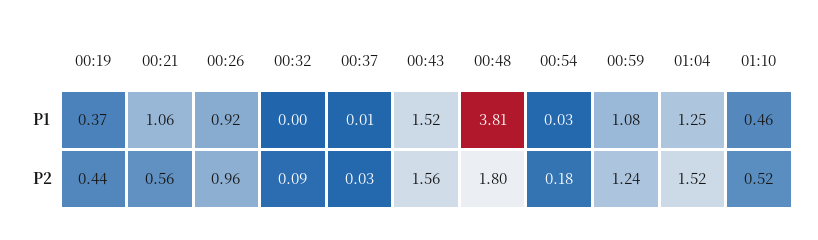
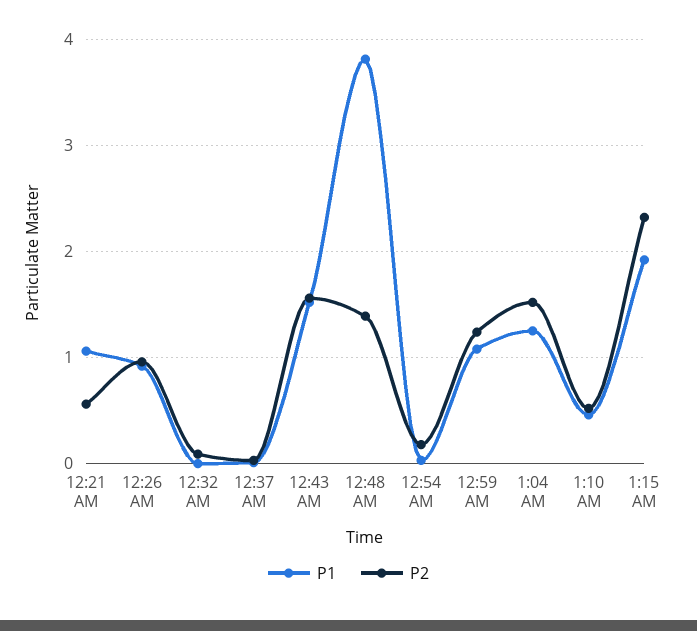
P1, 00:19: 0.37 -> none
P2, 00:19: 0.44 -> none
P2, 00:48: 1.8 -> 1.4
P1, 1:15 AM: none -> 1.9
P2, 1:15 AM: none -> 2.3

